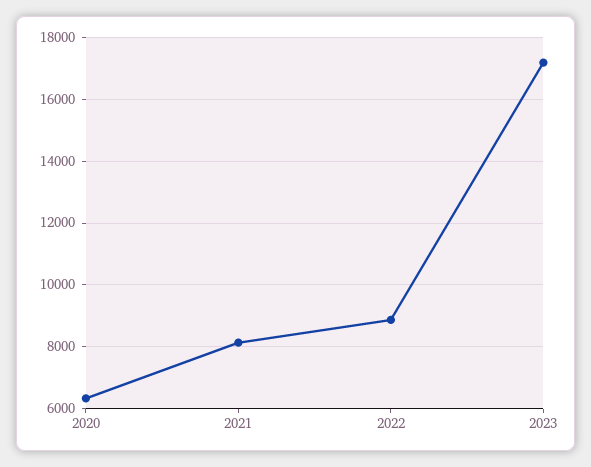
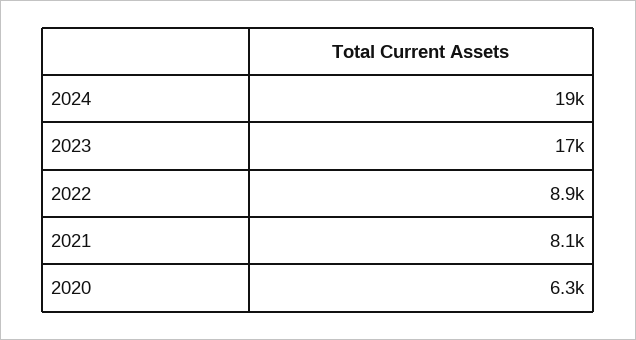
2024: none -> 19000

